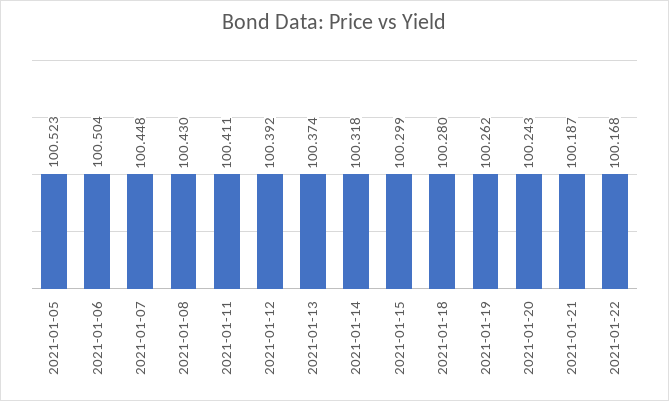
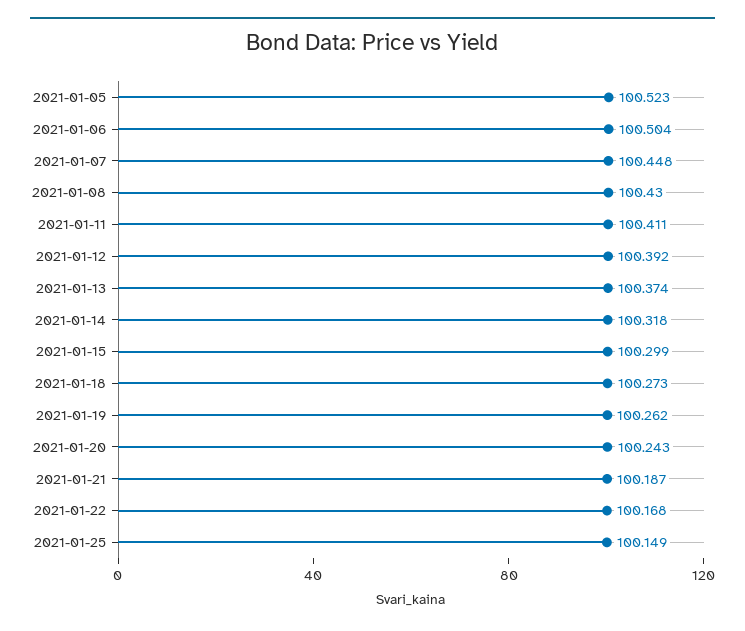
2021-01-18: 100.28 -> 100.273
2021-01-25: none -> 100.149

